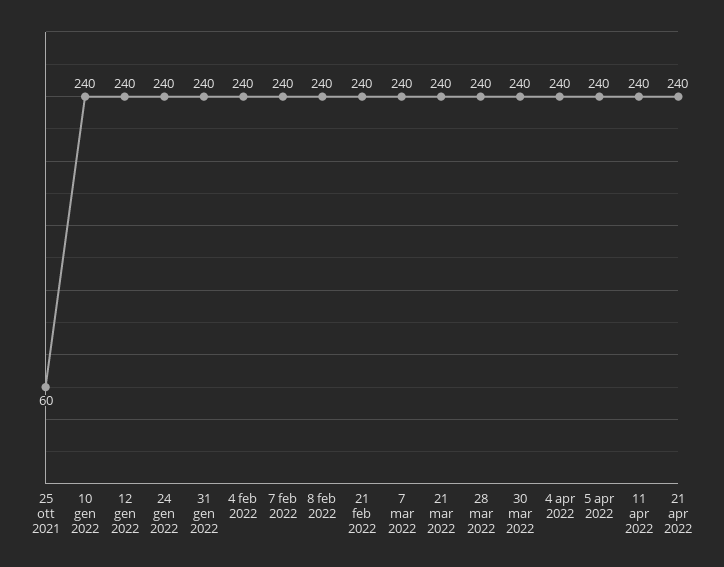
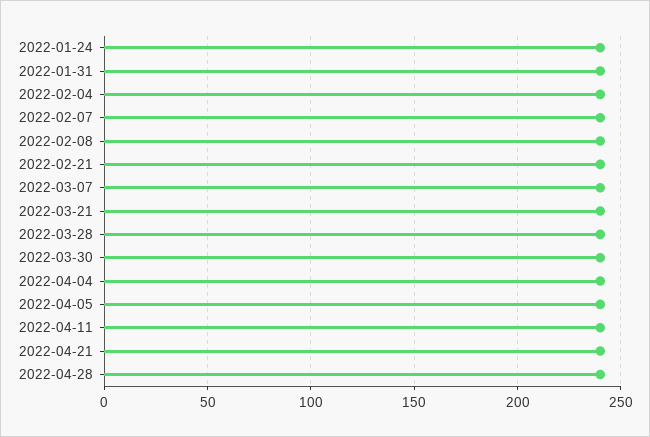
25 ott 2021: 60 -> none
10 gen 2022: 240 -> none
12 gen 2022: 240 -> none
2022-04-28: none -> 240

